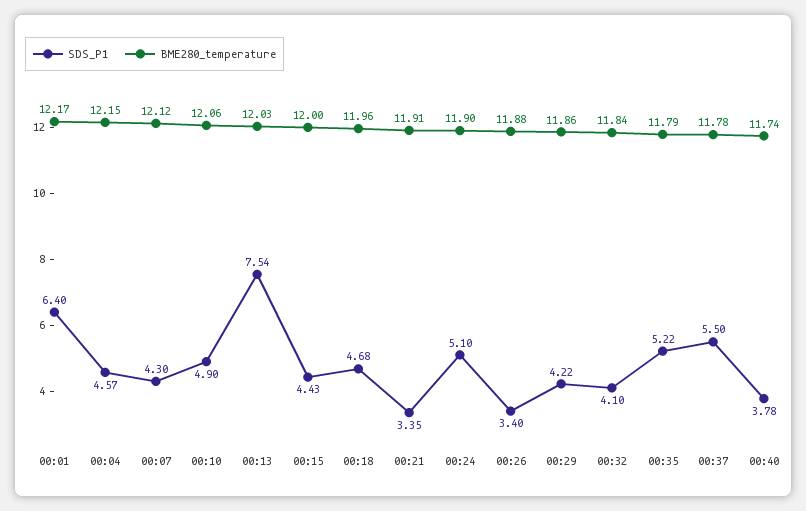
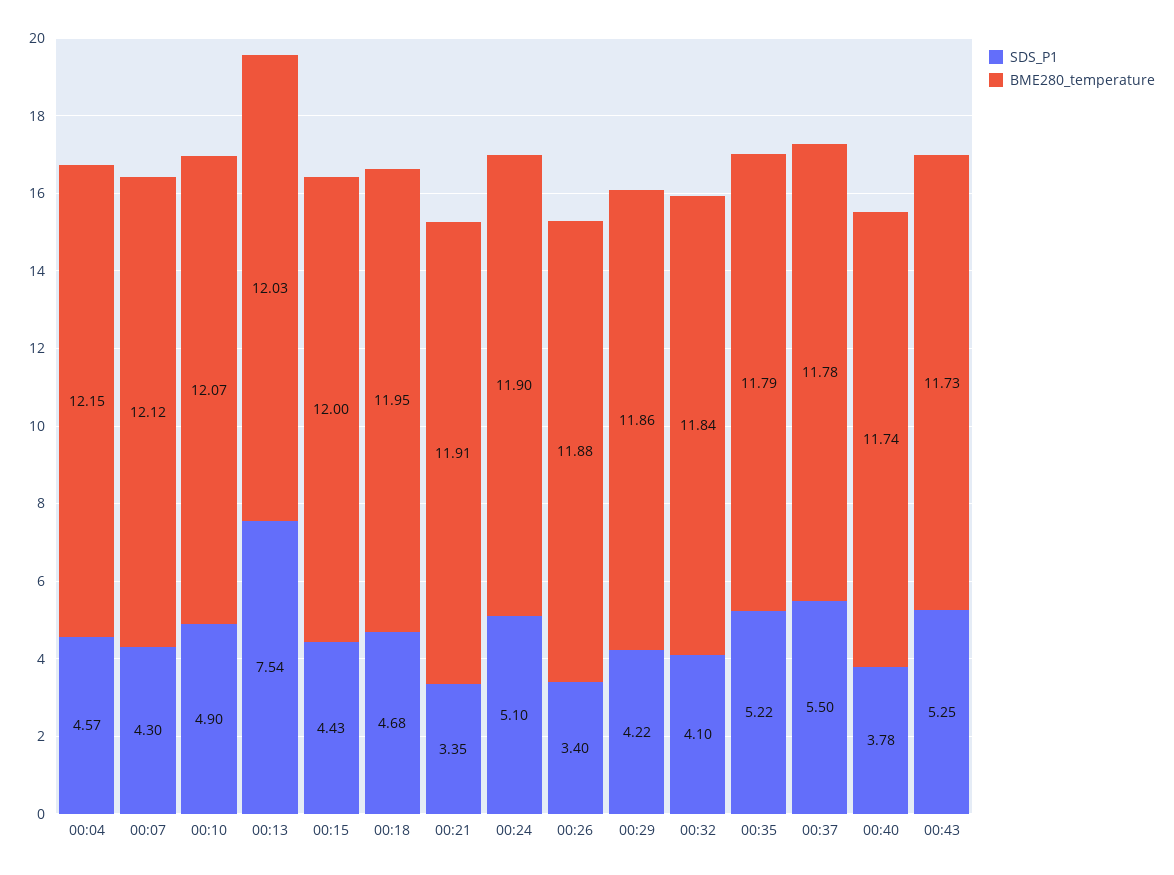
SDS_P1, 00:01: 6.4 -> none
BME280_temperature, 00:01: 12.17 -> none
BME280_temperature, 00:10: 12.06 -> 12.07
BME280_temperature, 00:18: 11.96 -> 11.95
SDS_P1, 00:43: none -> 5.25
BME280_temperature, 00:43: none -> 11.73

